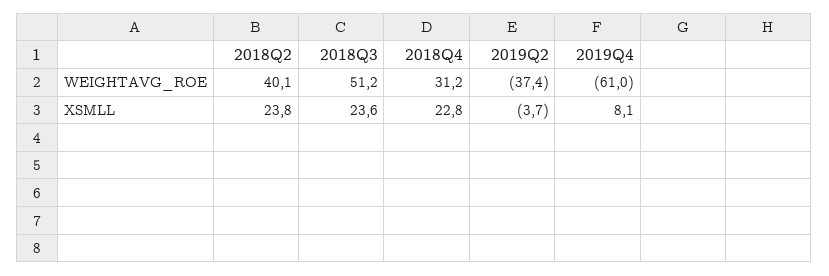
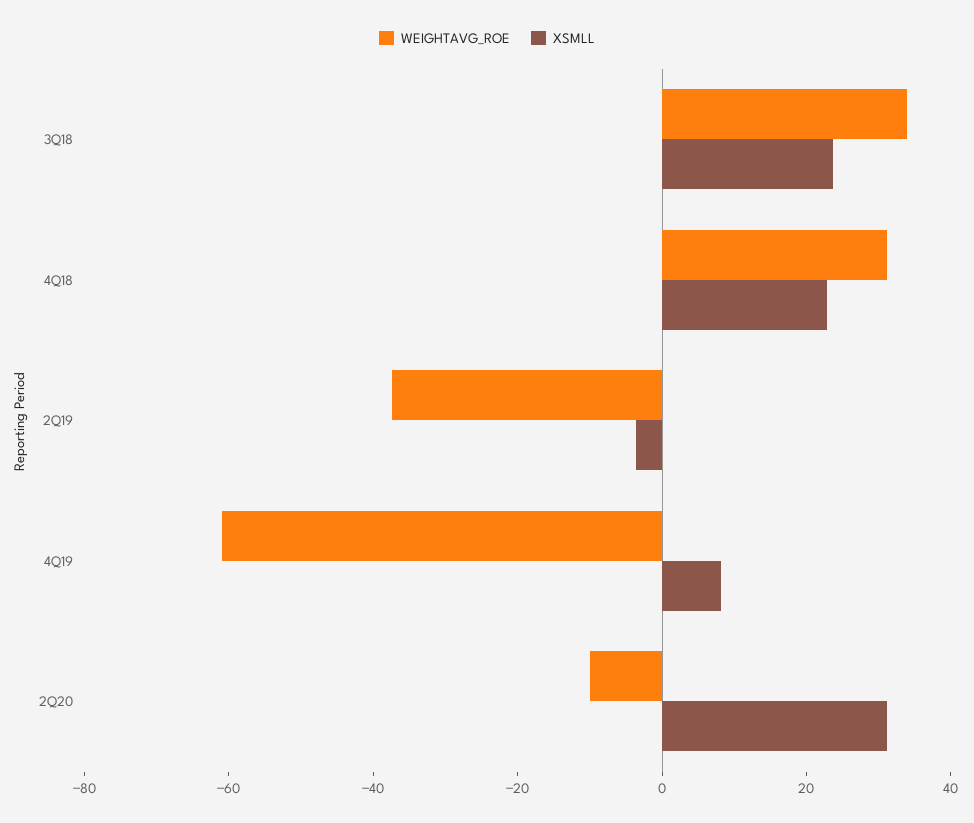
WEIGHTAVG_ROE, 2018Q2: 40.1 -> none
WEIGHTAVG_ROE, 2018Q3: 51.2 -> 35
XSMLL, 2018Q2: 23.8 -> none
WEIGHTAVG_ROE, 2Q20: none -> -10
XSMLL, 2Q20: none -> 30

